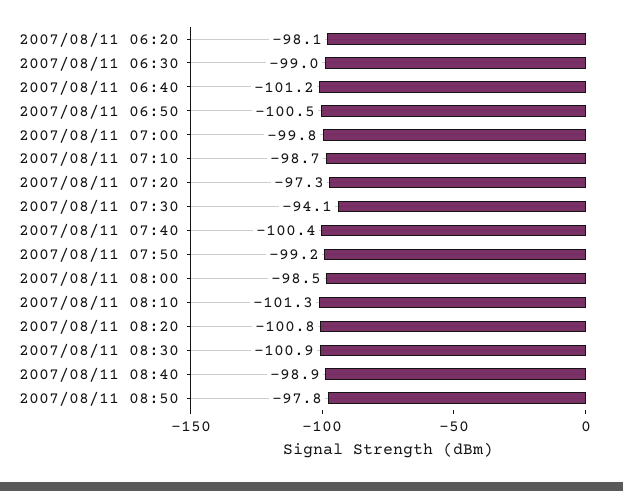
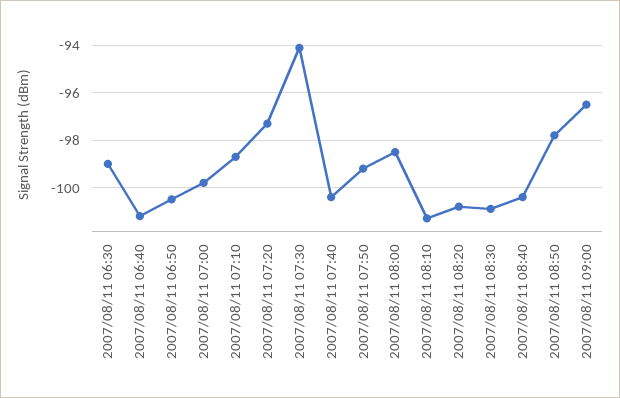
2007/08/11 06:20: -98.1 -> none
2007/08/11 08:40: -98.9 -> -100.5
2007/08/11 09:00: none -> -96.5

